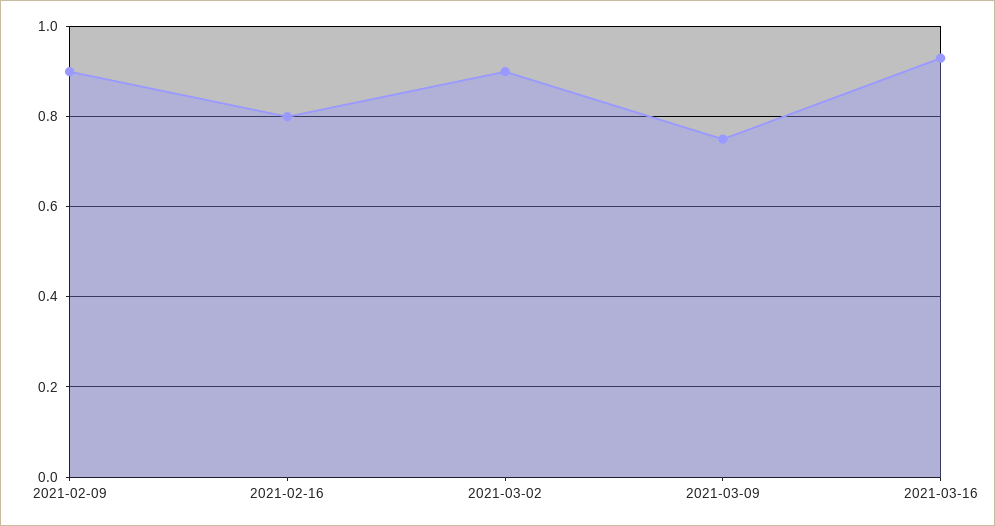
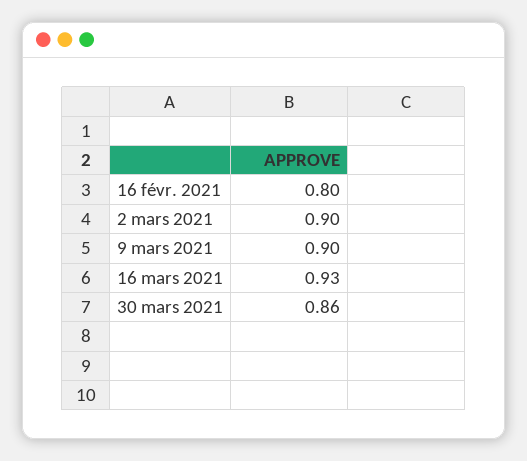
2021-02-09: 0.9 -> none
2021-03-09: 0.75 -> 0.9
30 mars 2021: none -> 0.86

